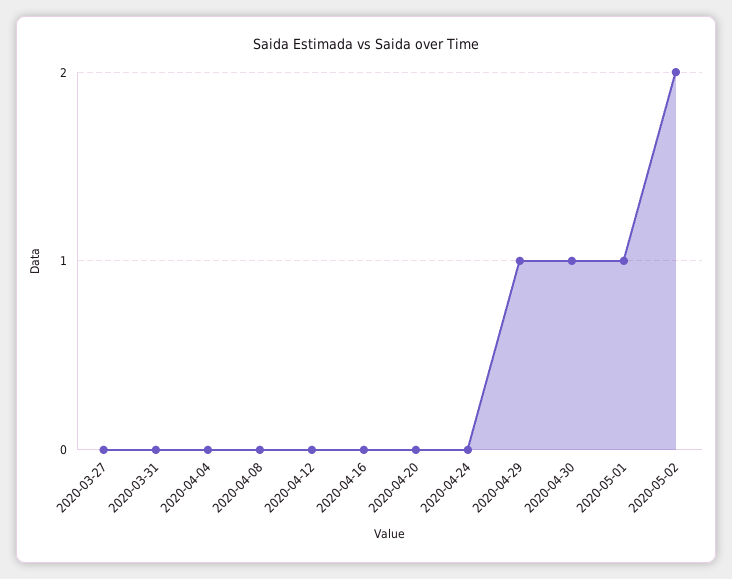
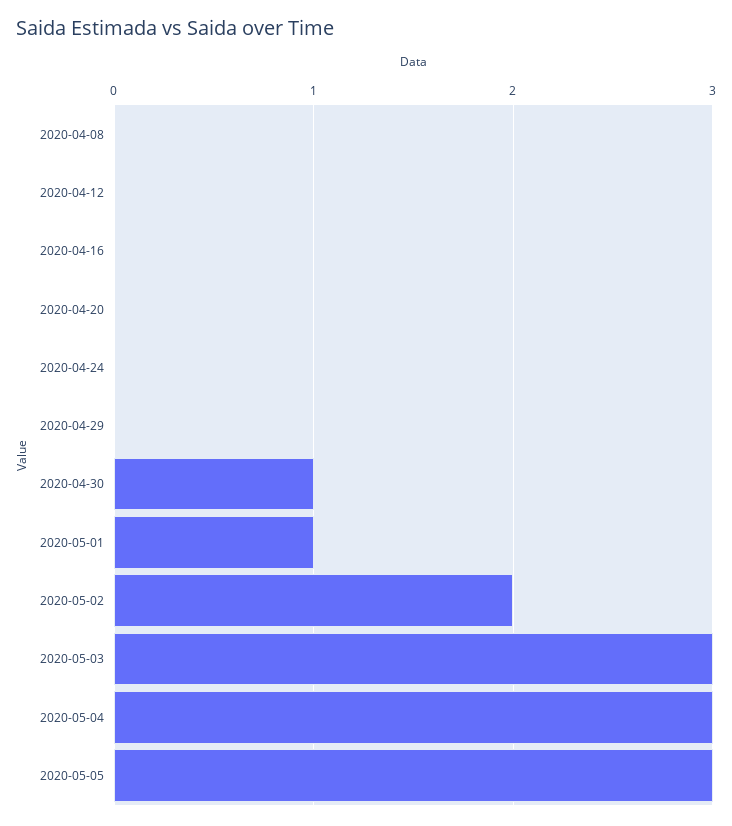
2020-03-27: 0 -> none
2020-03-31: 0 -> none
2020-04-04: 0 -> none
2020-04-29: 1 -> 0
2020-05-03: none -> 3
2020-05-04: none -> 3
2020-05-05: none -> 3

